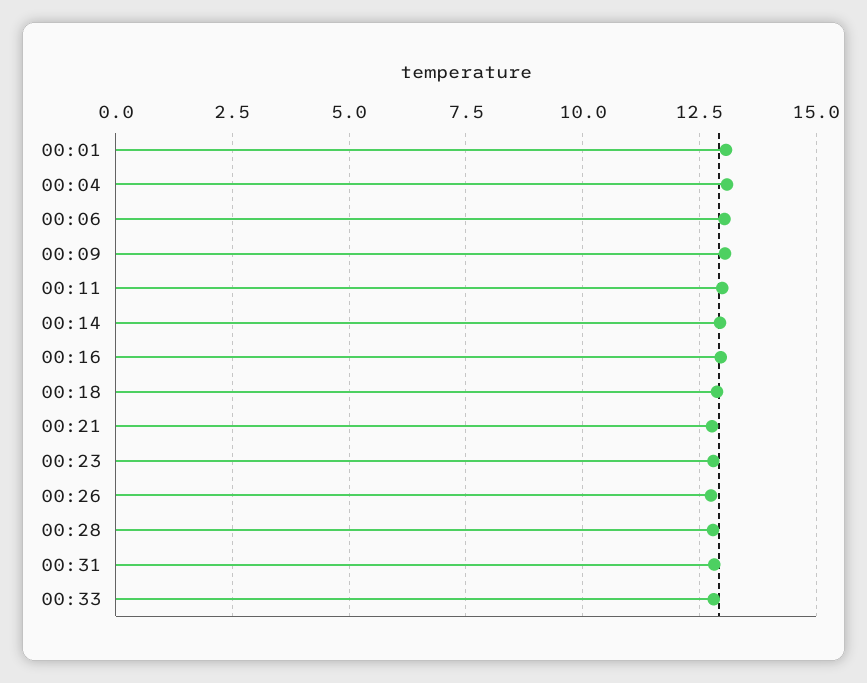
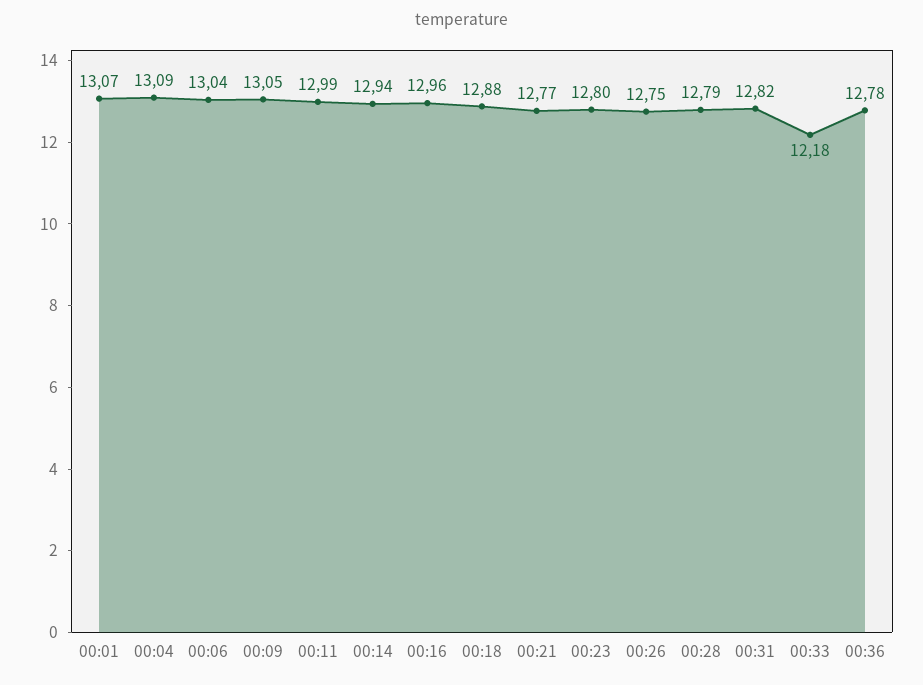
00:33: 12.75 -> 12.18
00:36: none -> 12.78

